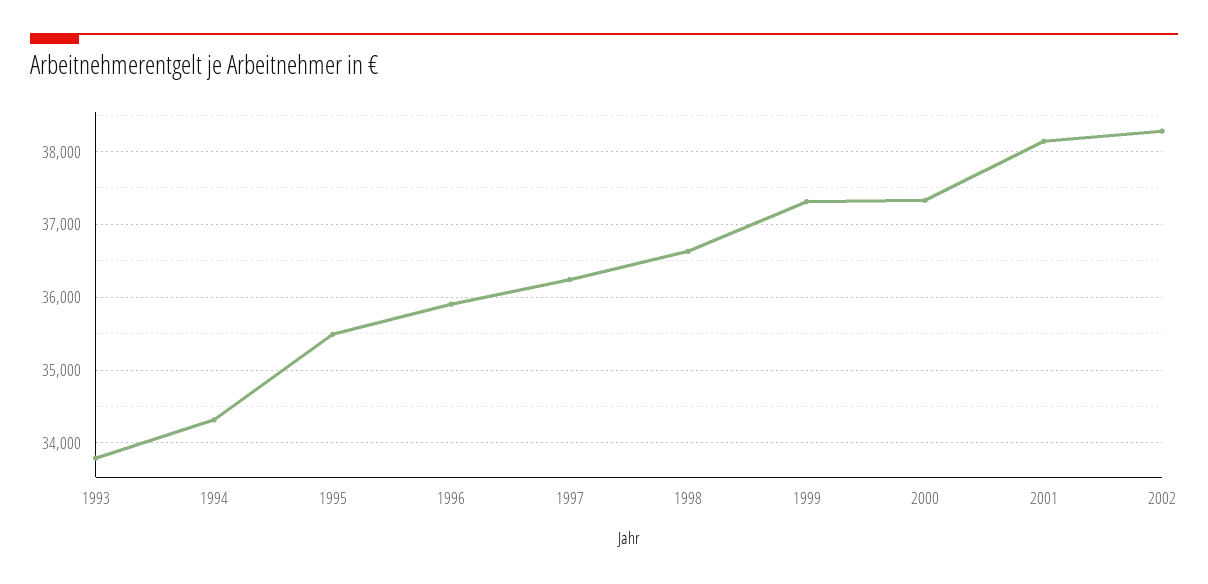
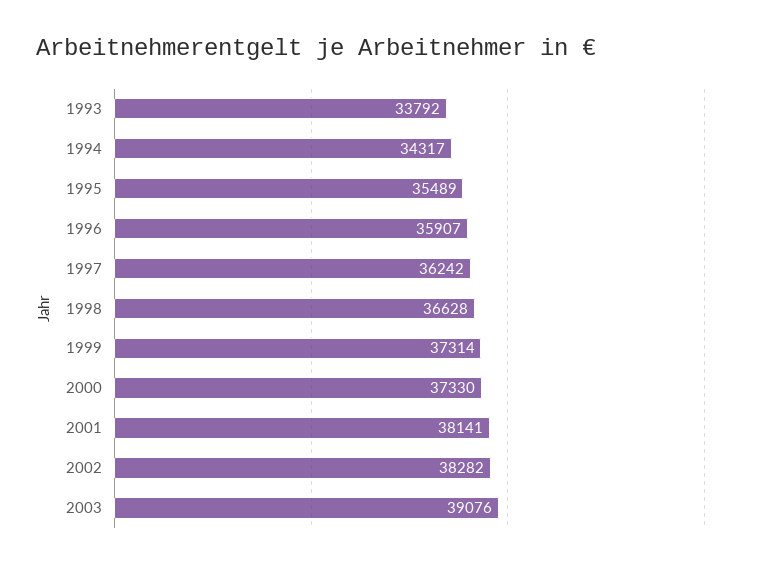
2003: none -> 39076

